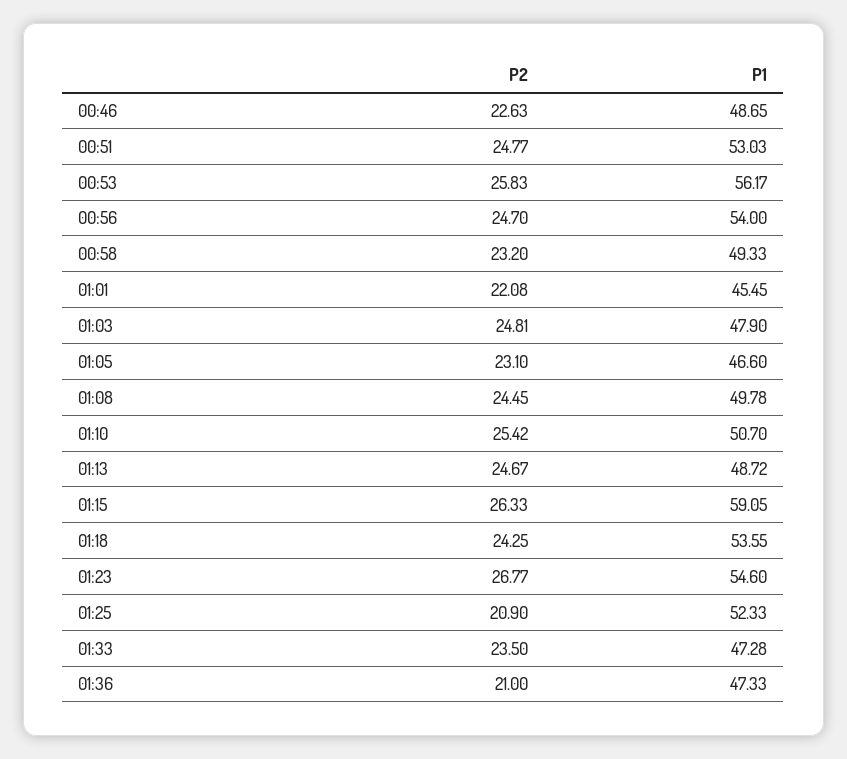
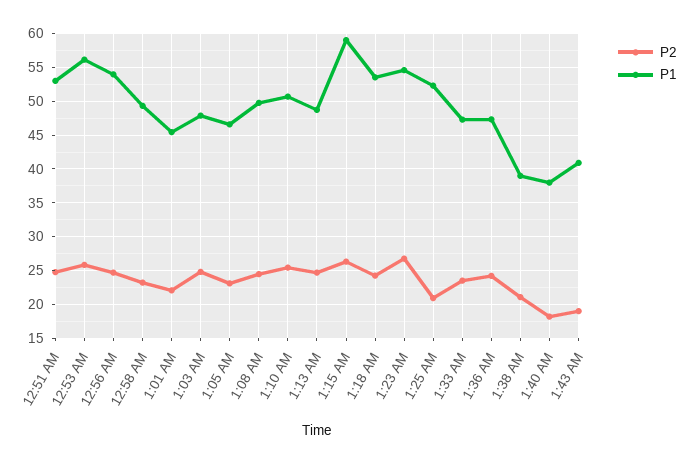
P2, 00:46: 22.63 -> none
P1, 00:46: 48.65 -> none
P2, 01:36: 21 -> 24
P2, 1:38 AM: none -> 21
P1, 1:38 AM: none -> 39
P2, 1:40 AM: none -> 18
P1, 1:40 AM: none -> 38
P2, 1:43 AM: none -> 19
P1, 1:43 AM: none -> 41

